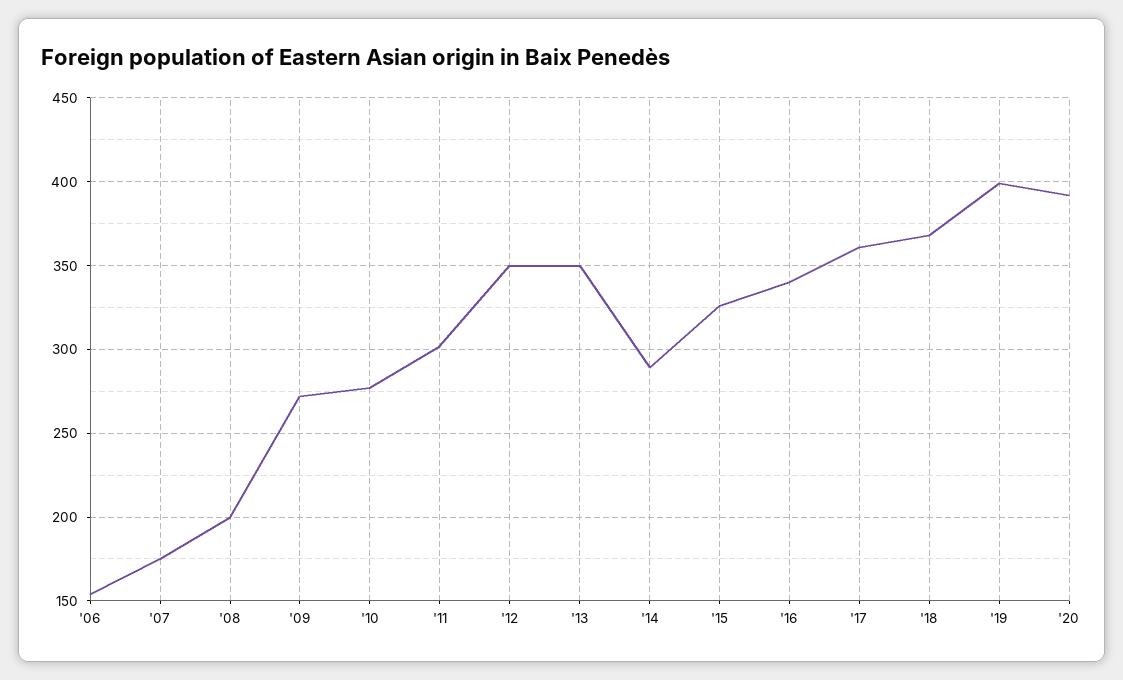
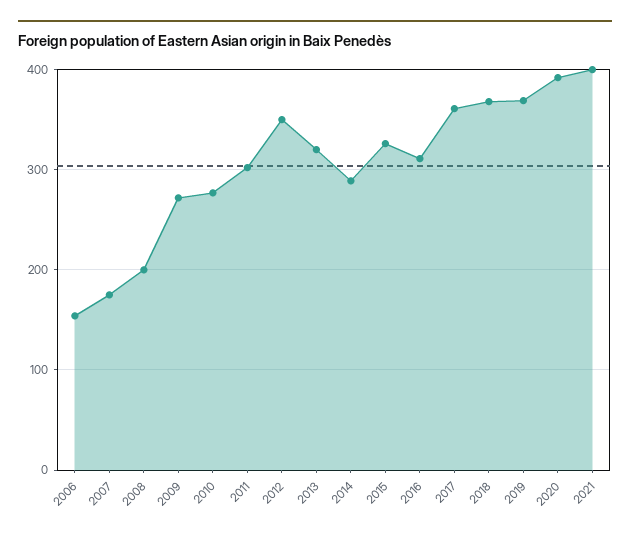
'13: 350 -> 320
'16: 340 -> 310
'19: 400 -> 370
2021: none -> 400

